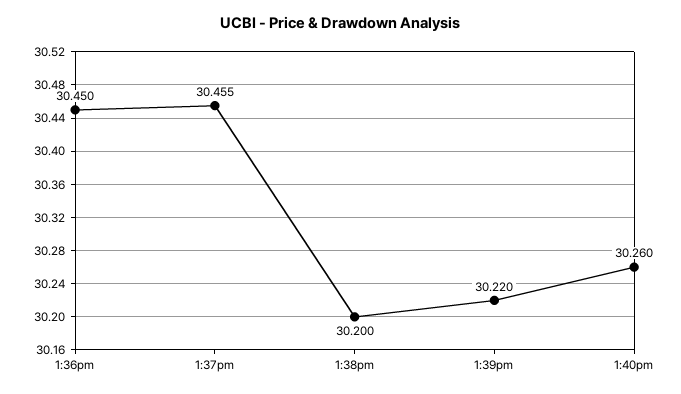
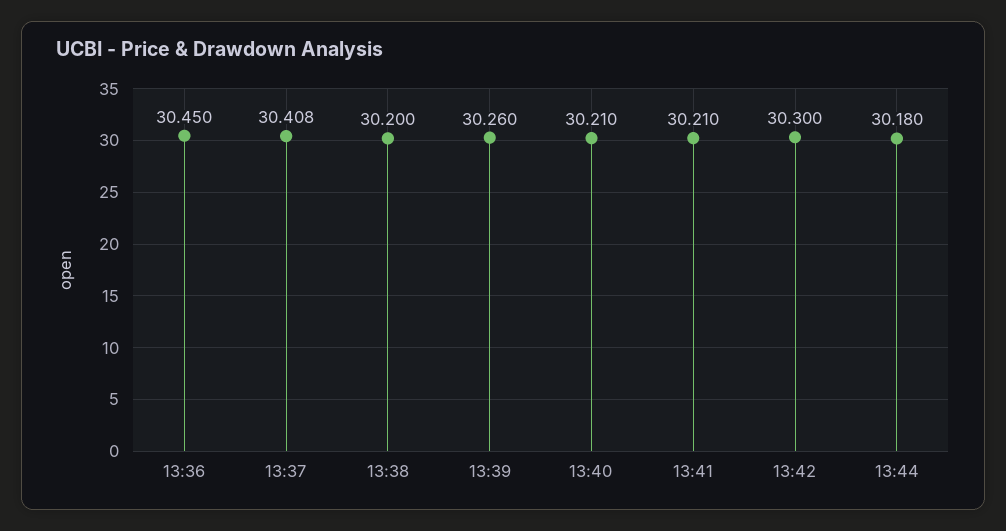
1:37pm: 30.455 -> 30.408
1:39pm: 30.22 -> 30.26
1:40pm: 30.26 -> 30.21
13:41: none -> 30.21
13:42: none -> 30.3
13:44: none -> 30.18

